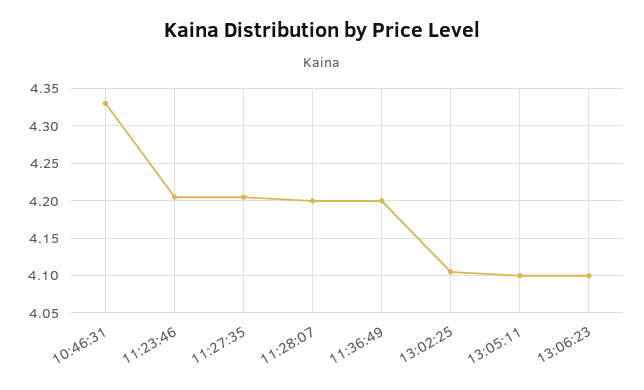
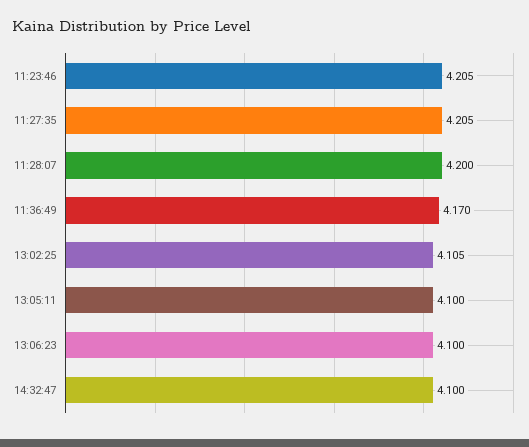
10:46:31: 4.33 -> none
11:36:49: 4.2 -> 4.17
14:32:47: none -> 4.1

